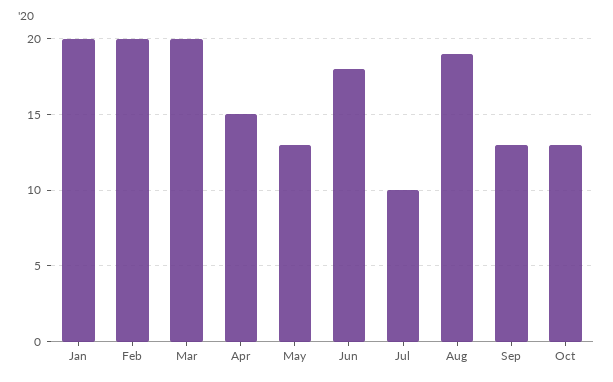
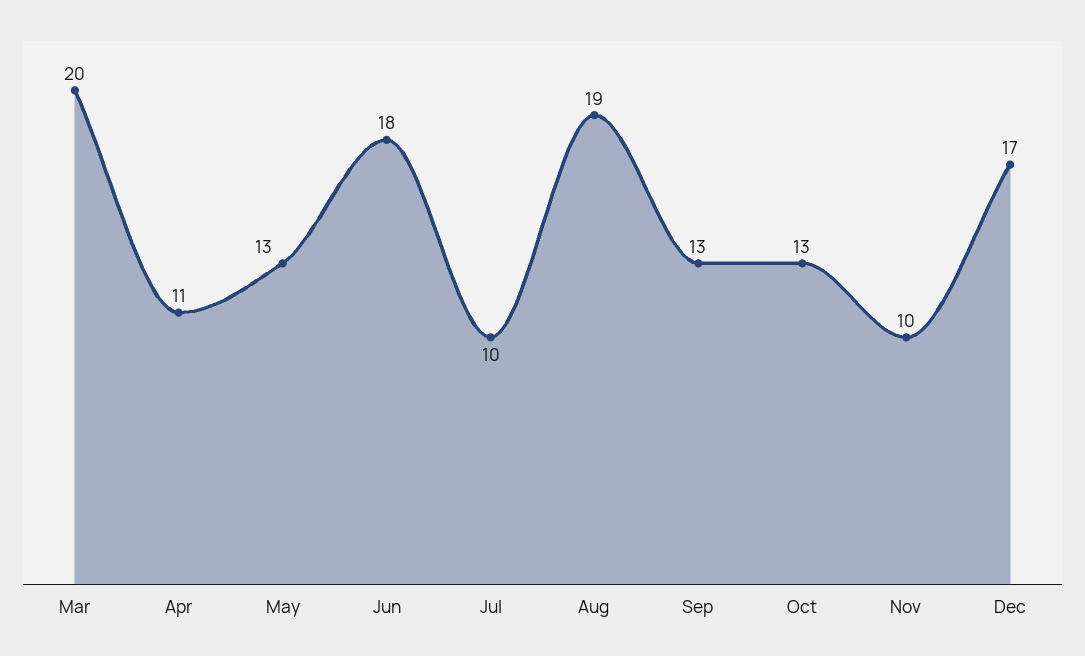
Jan: 20 -> none
Feb: 20 -> none
Apr: 15 -> 11
Nov: none -> 10
Dec: none -> 17

